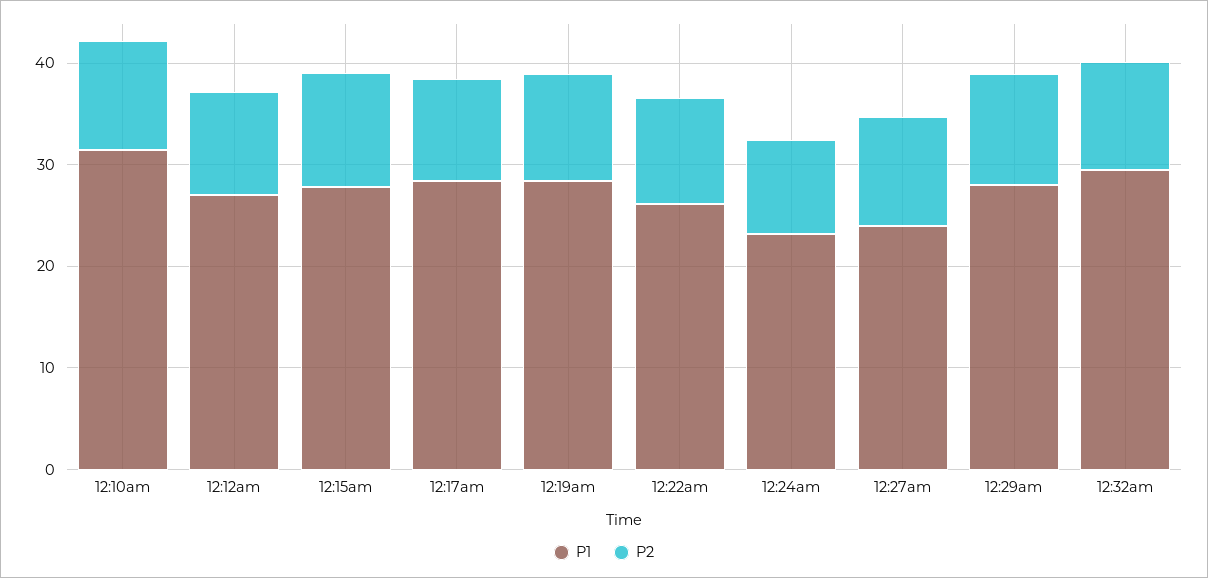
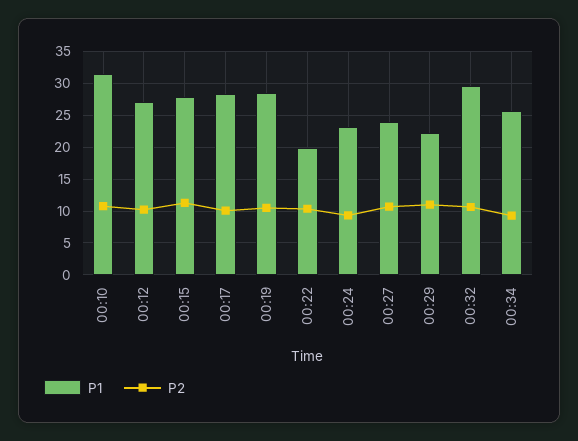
P1, 12:22am: 26 -> 20
P1, 12:29am: 28 -> 22
P1, 00:34: none -> 26
P2, 00:34: none -> 9

